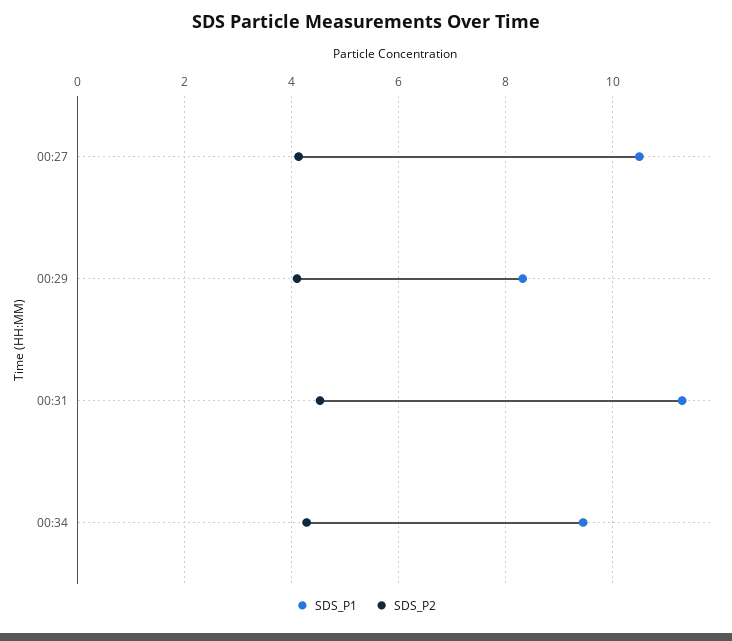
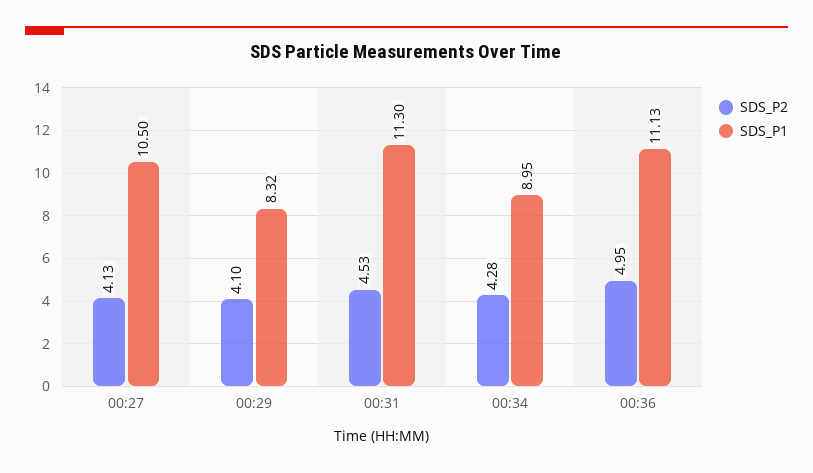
SDS_P1, 00:34: 9.4 -> 8.95
SDS_P2, 00:36: none -> 4.95
SDS_P1, 00:36: none -> 11.13

